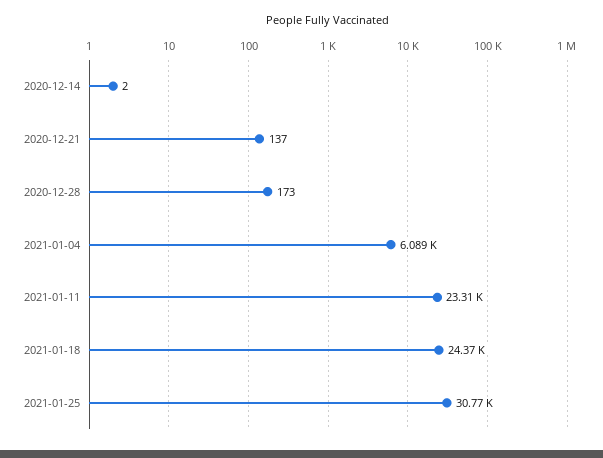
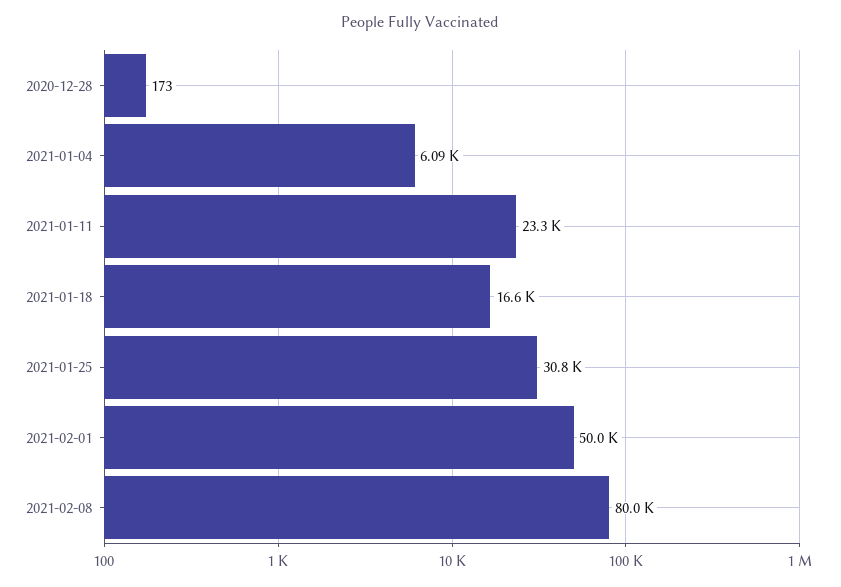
2020-12-14: 2 -> none
2020-12-21: 137 -> none
2021-01-18: 24370 -> 16600
2021-02-01: none -> 50000
2021-02-08: none -> 80000

